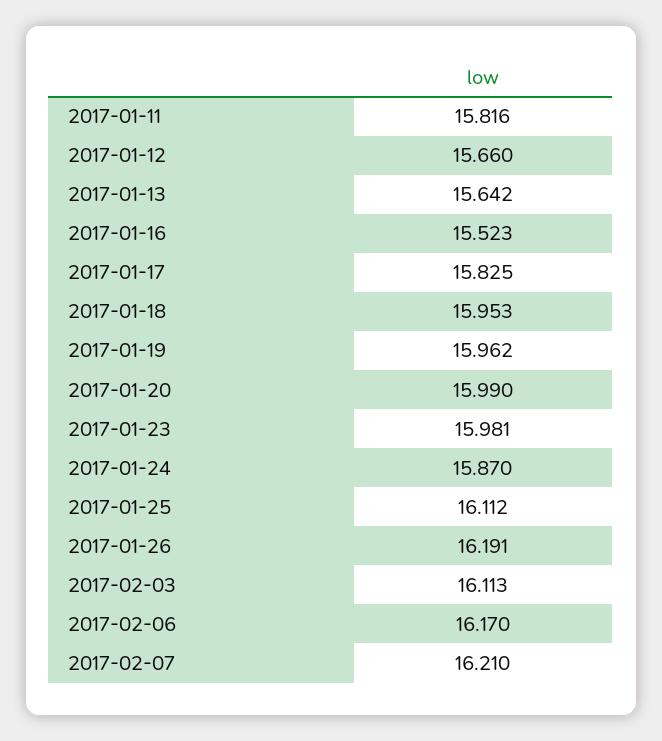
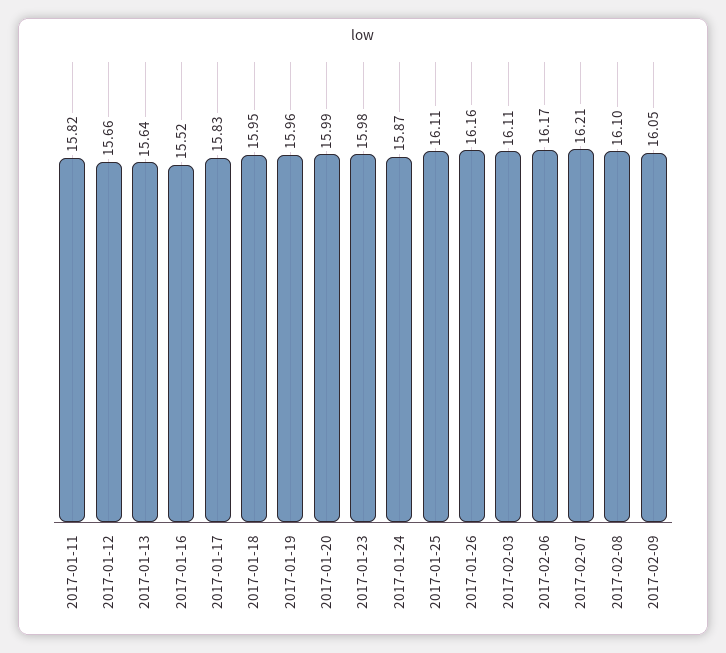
2017-01-26: 16.191 -> 16.16
2017-02-08: none -> 16.1
2017-02-09: none -> 16.05

